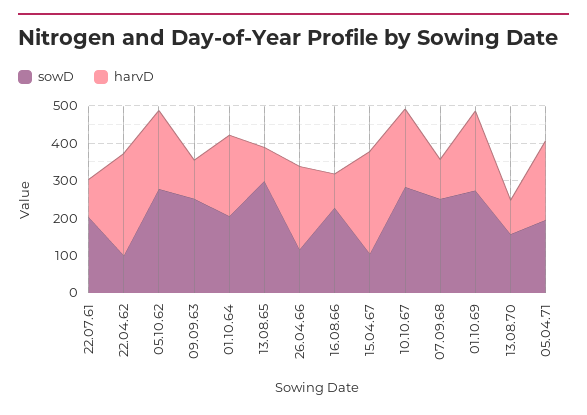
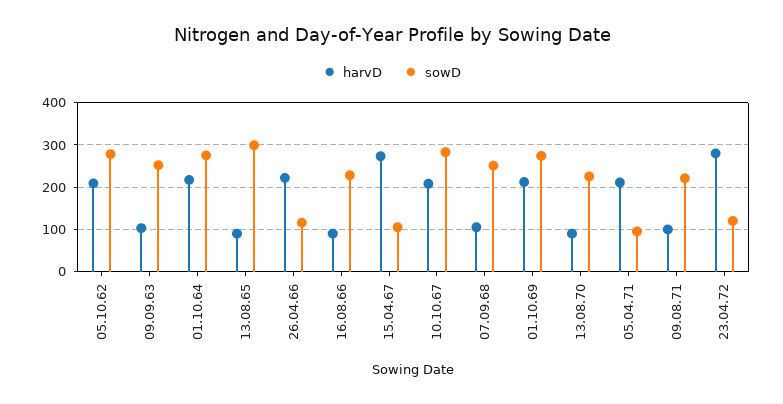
sowD, 22.07.61: 200 -> none
harvD, 22.07.61: 100 -> none
sowD, 22.04.62: 100 -> none
harvD, 22.04.62: 275 -> none
sowD, 01.10.64: 200 -> 280
sowD, 13.08.70: 150 -> 220
sowD, 05.04.71: 200 -> 100
harvD, 09.08.71: none -> 100
sowD, 09.08.71: none -> 220
harvD, 23.04.72: none -> 280
sowD, 23.04.72: none -> 120

